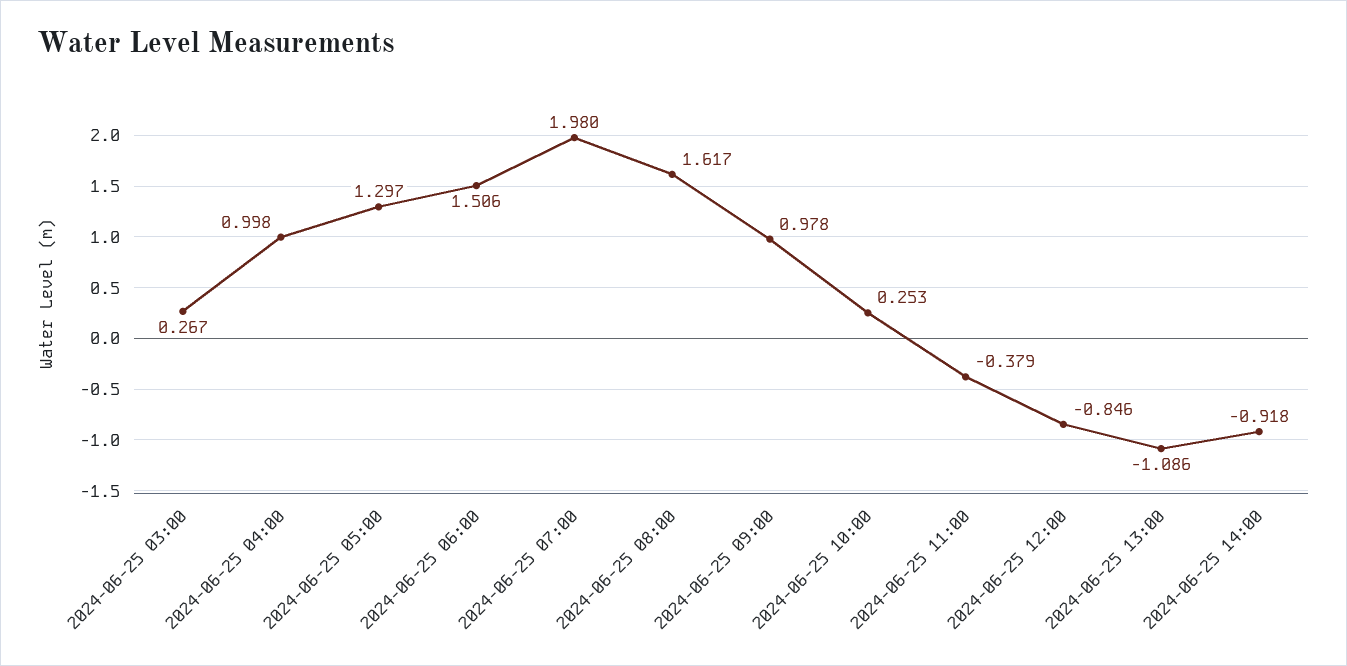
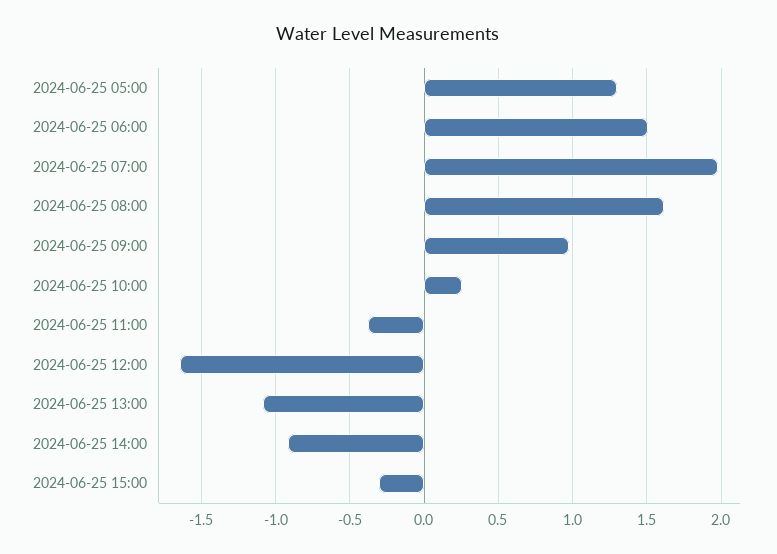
2024-06-25 03:00: 0.267 -> none
2024-06-25 04:00: 0.998 -> none
2024-06-25 12:00: -0.846 -> -1.65
2024-06-25 15:00: none -> -0.3

